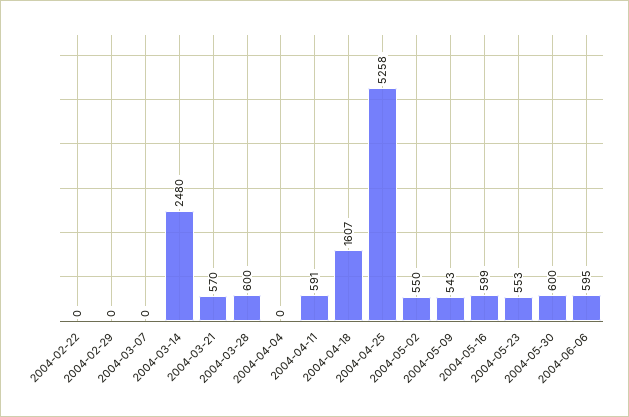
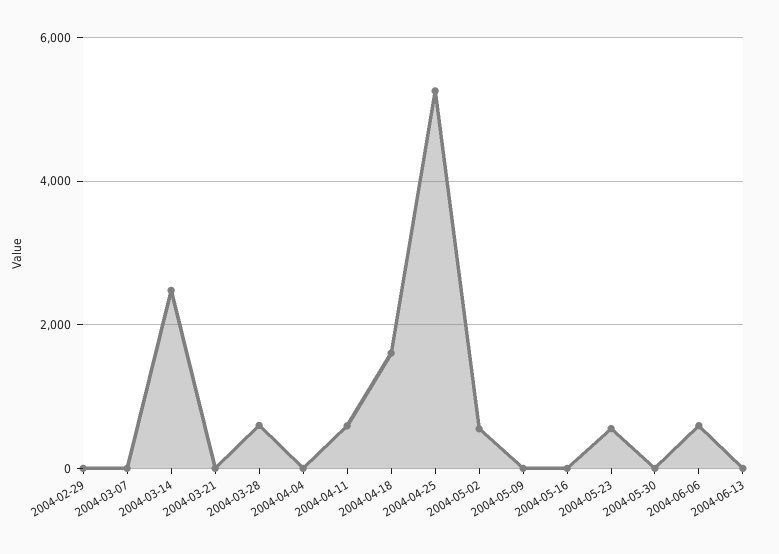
2004-02-22: 0 -> none
2004-03-21: 570 -> 0
2004-05-09: 543 -> 0
2004-05-16: 599 -> 0
2004-05-30: 600 -> 0
2004-06-13: none -> 0

